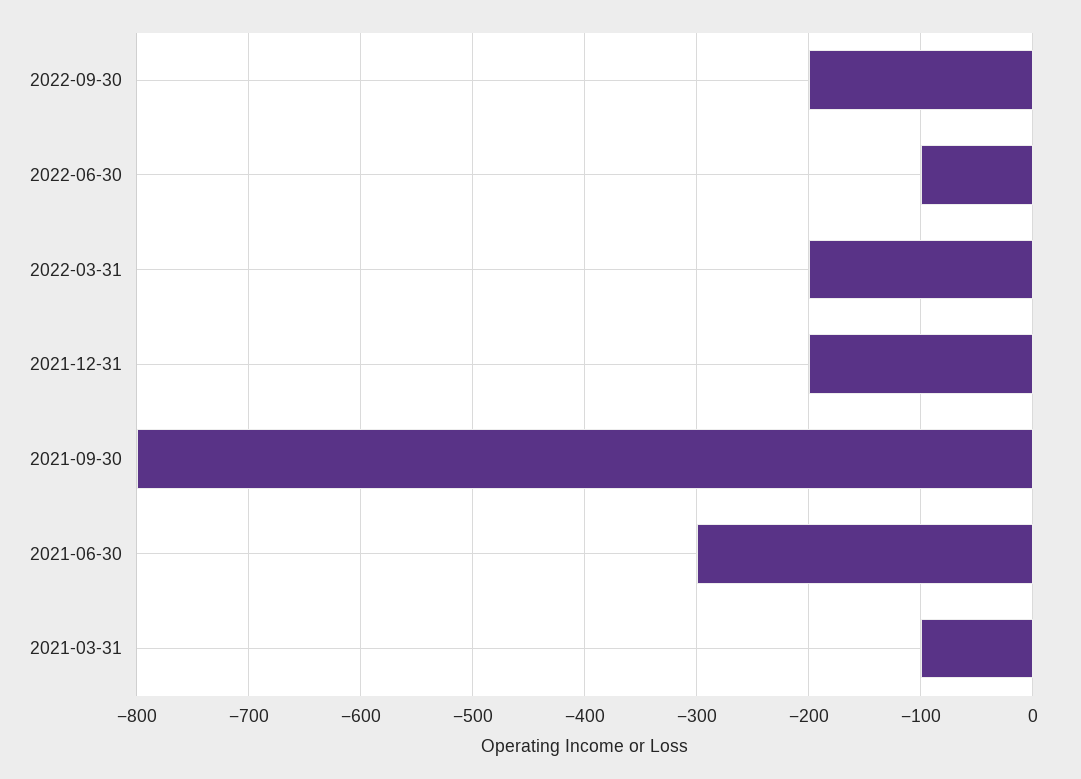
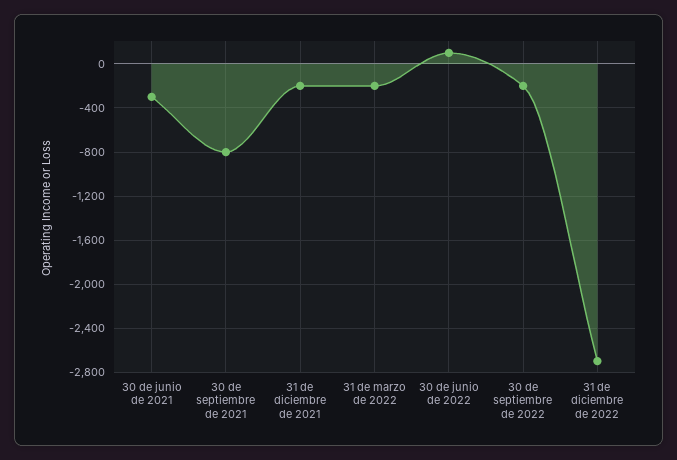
2022-06-30: -100 -> 100
2021-03-31: -100 -> none
31 de diciembre de 2022: none -> -2700

